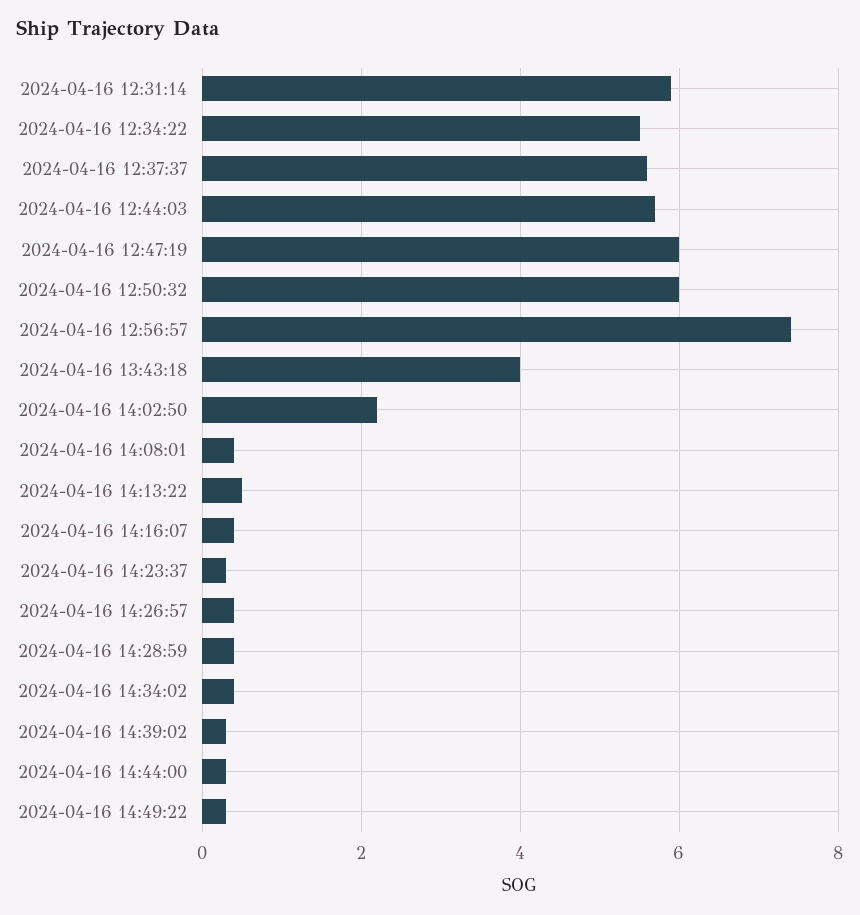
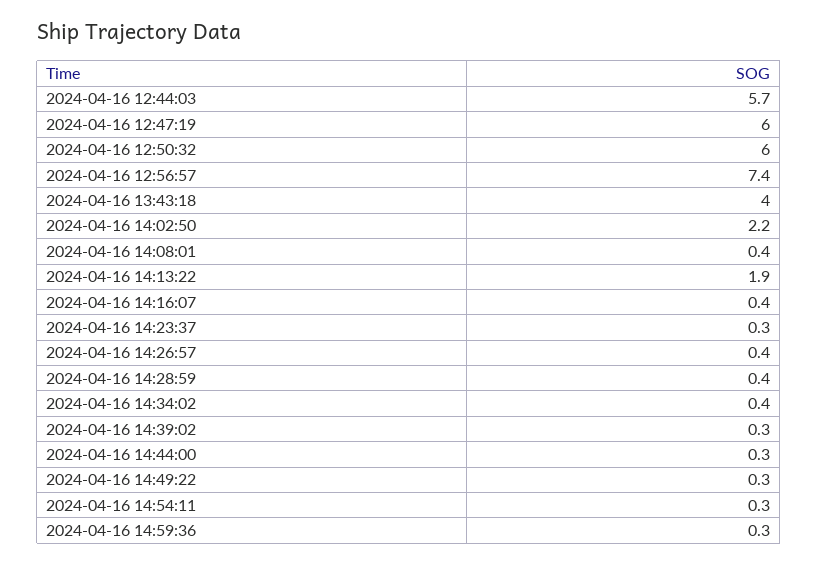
2024-04-16 12:31:14: 6 -> none
2024-04-16 12:34:22: 5.5 -> none
2024-04-16 12:37:37: 5.5 -> none
2024-04-16 14:13:22: 0.5 -> 1.9
2024-04-16 14:54:11: none -> 0.3
2024-04-16 14:59:36: none -> 0.3

